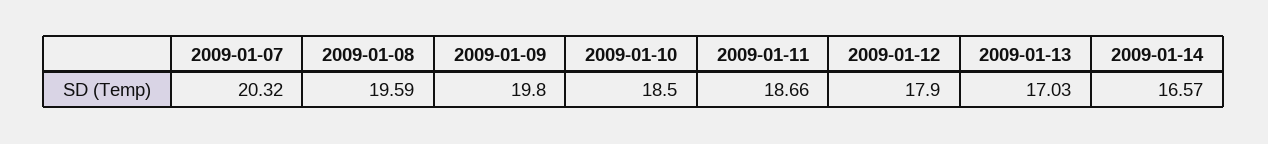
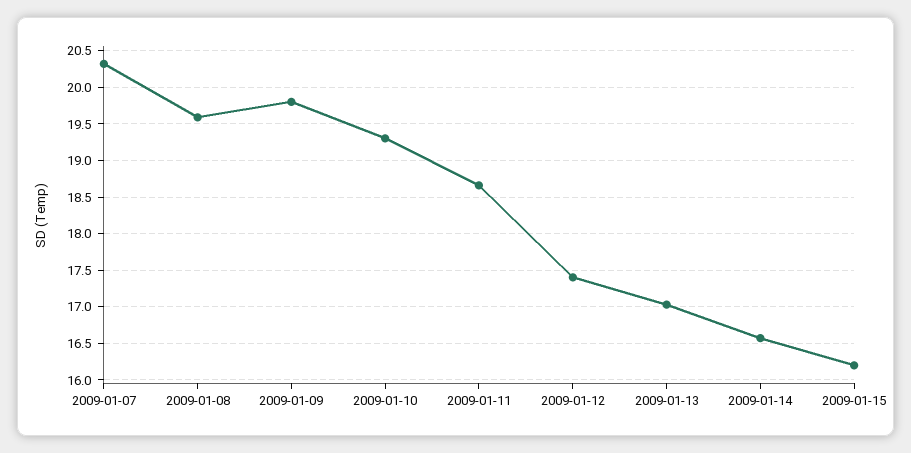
2009-01-10: 18.5 -> 19.3
2009-01-12: 17.9 -> 17.4
2009-01-15: none -> 16.2

